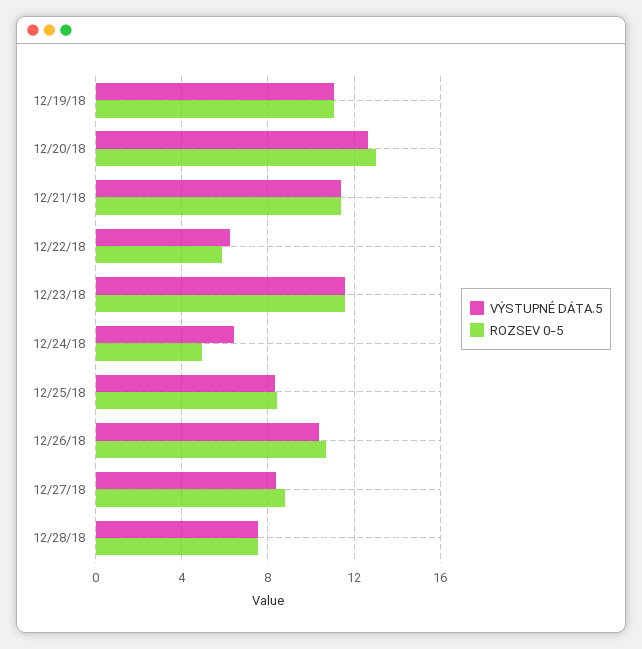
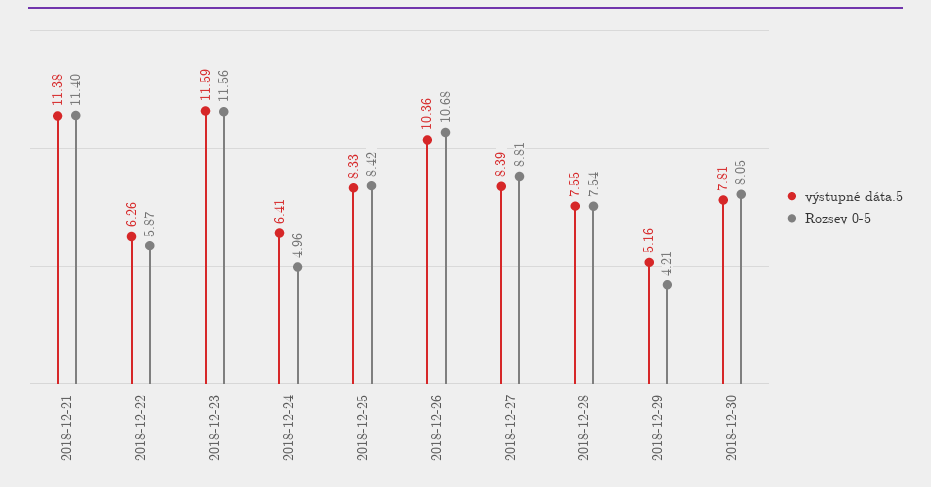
VÝSTUPNÉ DÁTA.5, 12/19/18: 11 -> none
ROZSEV 0-5, 12/19/18: 11 -> none
VÝSTUPNÉ DÁTA.5, 12/20/18: 12.5 -> none
ROZSEV 0-5, 12/20/18: 13 -> none
VÝSTUPNÉ DÁTA.5, 2018-12-29: none -> 5.16
ROZSEV 0-5, 2018-12-29: none -> 4.21
VÝSTUPNÉ DÁTA.5, 2018-12-30: none -> 7.81
ROZSEV 0-5, 2018-12-30: none -> 8.05

